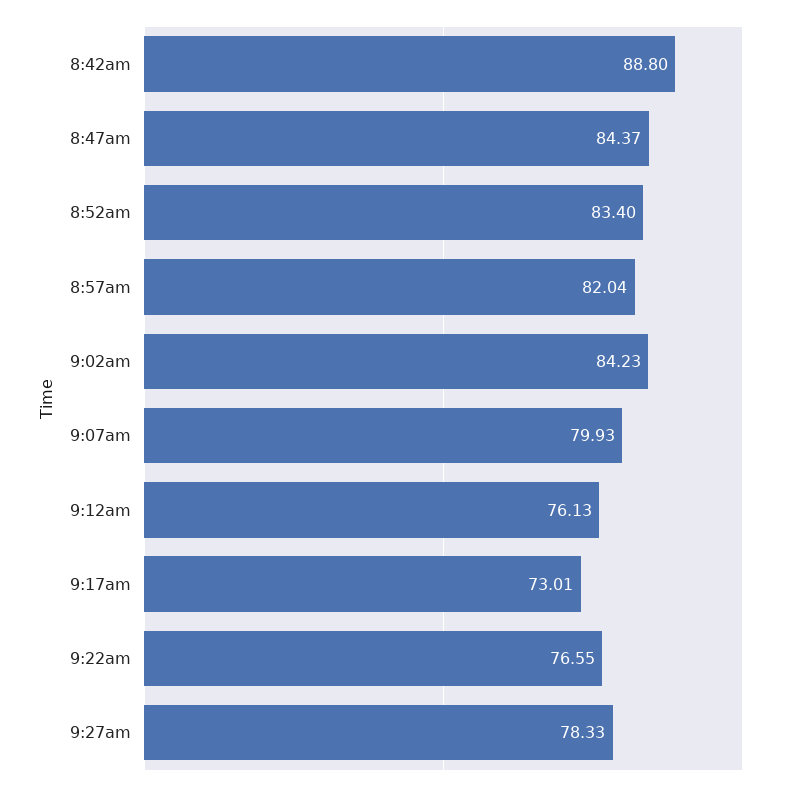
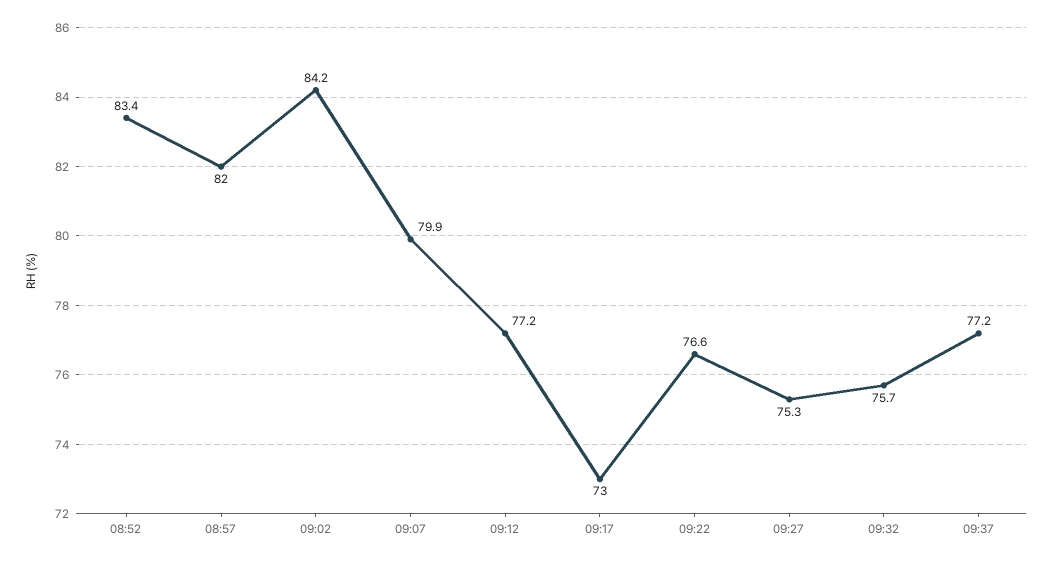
8:42am: 88.8 -> none
8:47am: 84.37 -> none
9:12am: 76.13 -> 77.2
9:27am: 78.33 -> 75.3
09:32: none -> 75.7
09:37: none -> 77.2

